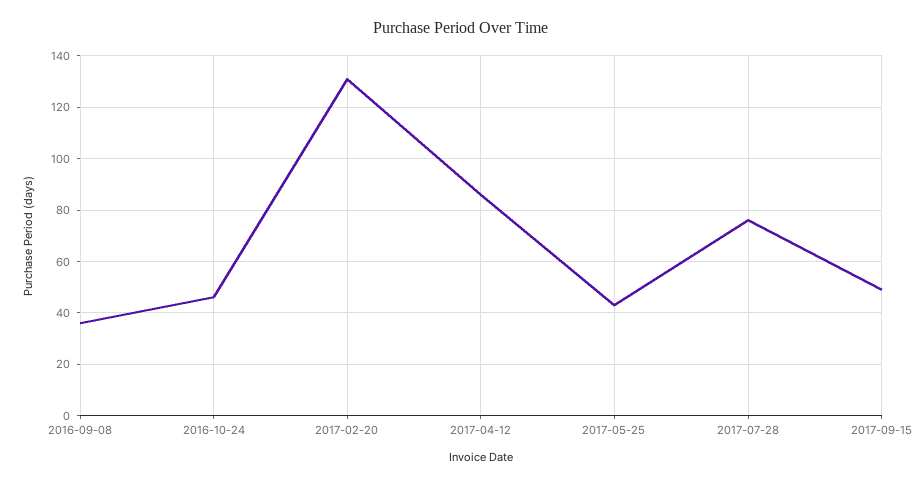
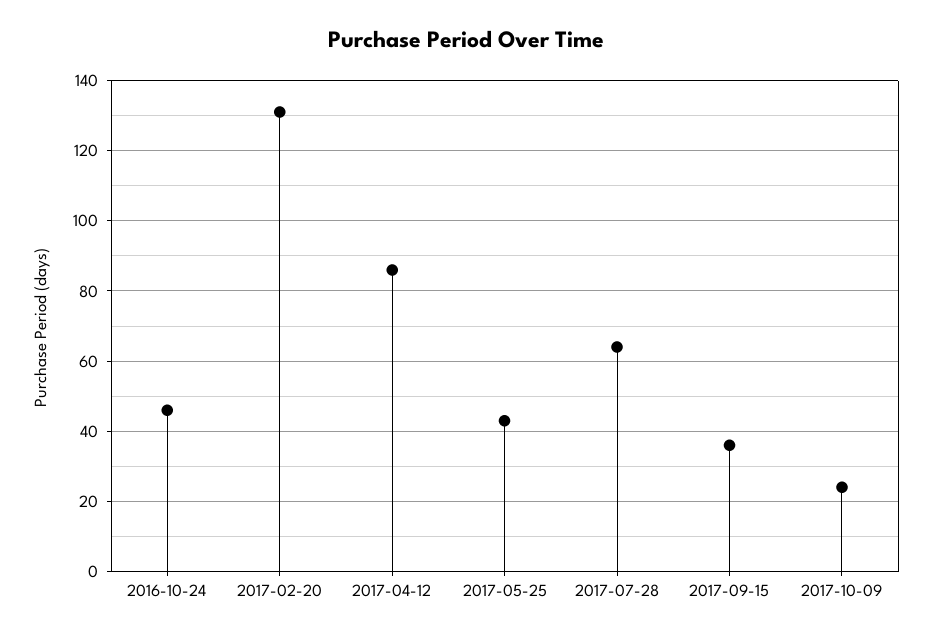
2016-09-08: 35 -> none
2017-07-28: 75 -> 65
2017-09-15: 50 -> 35
2017-10-09: none -> 25

